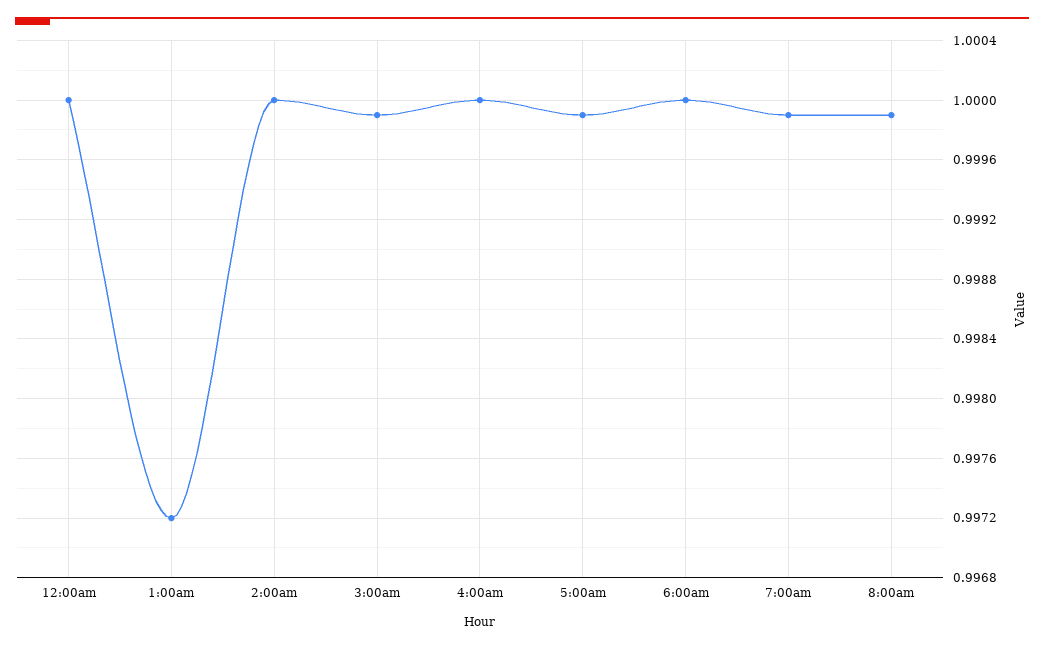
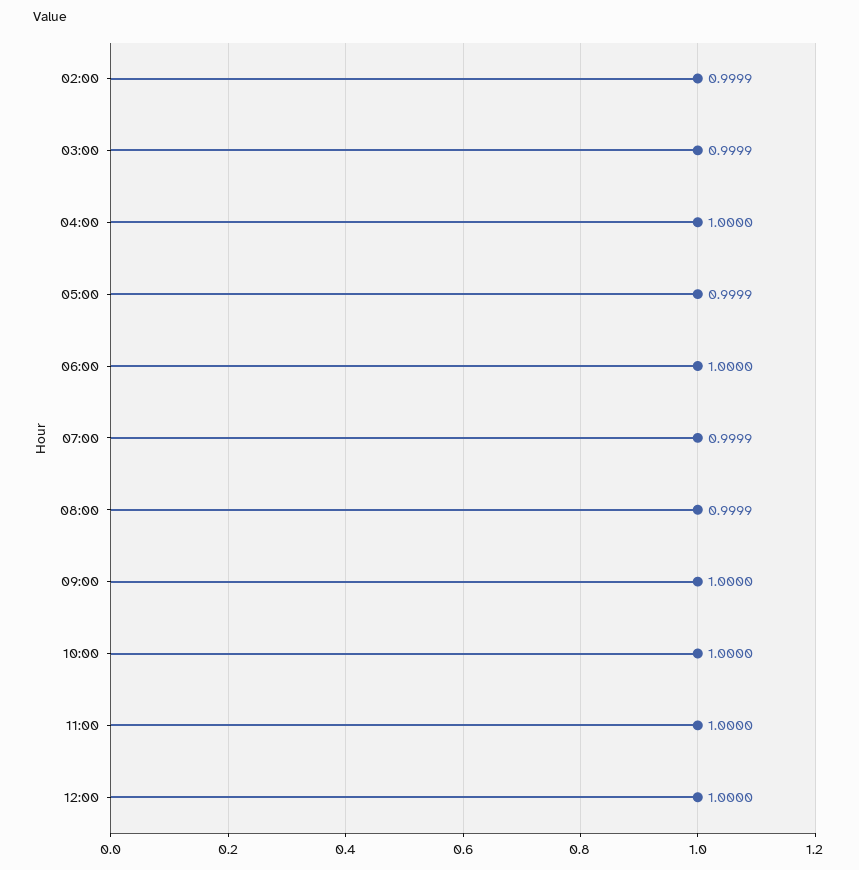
12:00am: 1 -> none
1:00am: 0.9972 -> none
2:00am: 1 -> 0.9999
09:00: none -> 1
10:00: none -> 1
11:00: none -> 1
12:00: none -> 1

